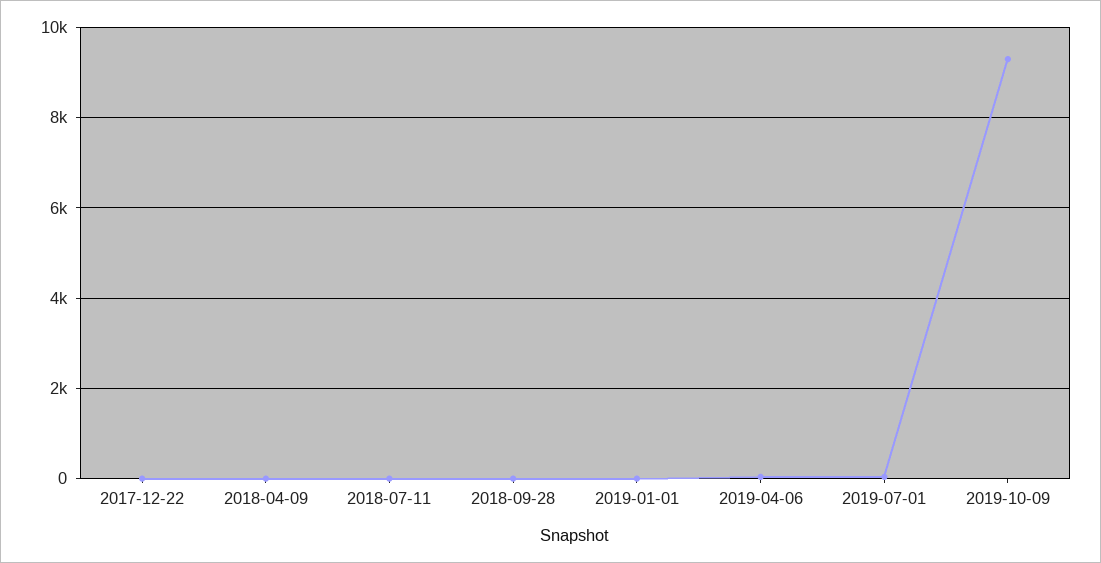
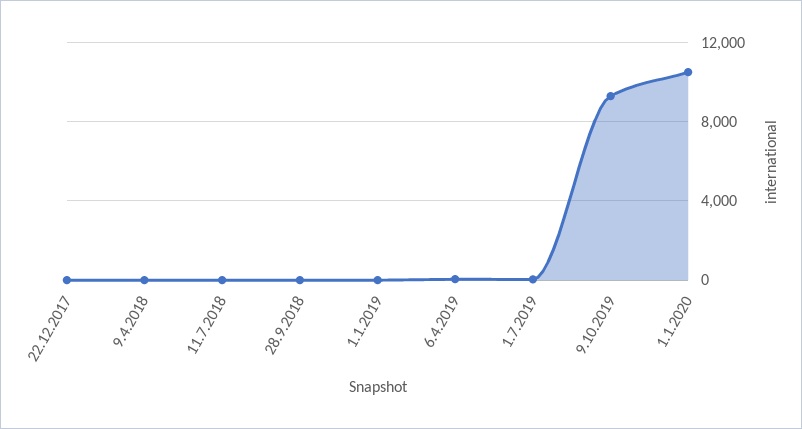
1.1.2020: none -> 10500

